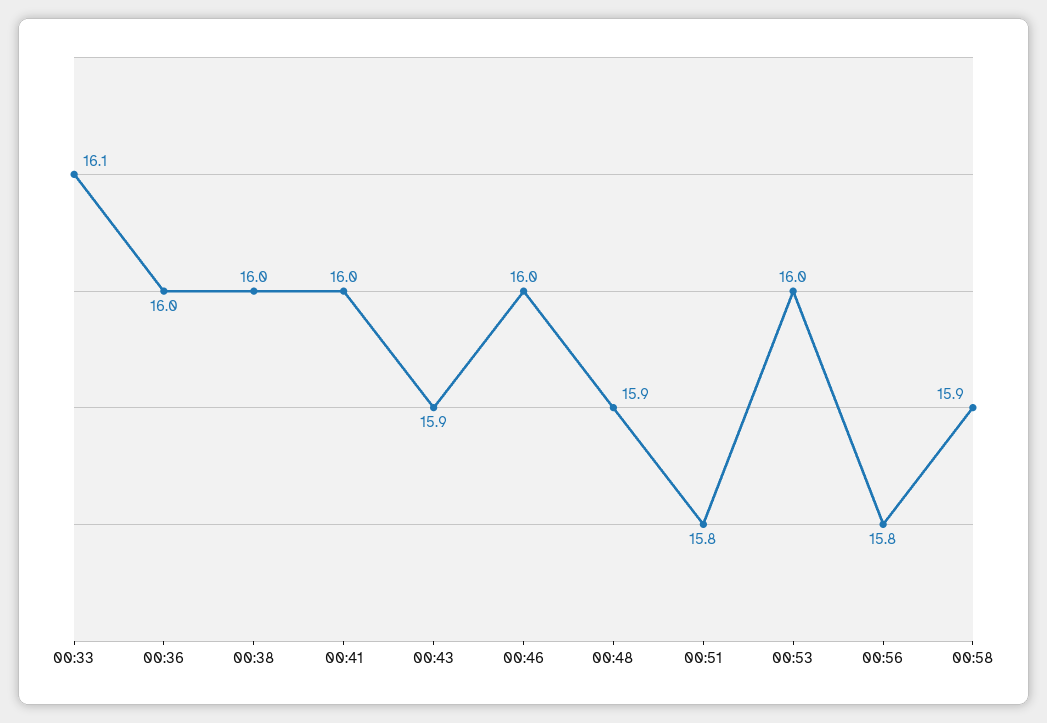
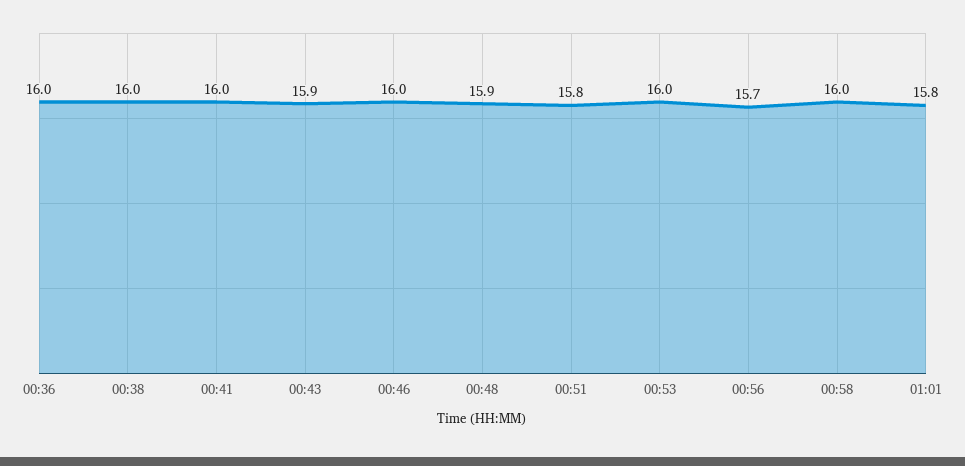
00:33: 16.1 -> none
00:56: 15.8 -> 15.7
00:58: 15.9 -> 16
01:01: none -> 15.8

